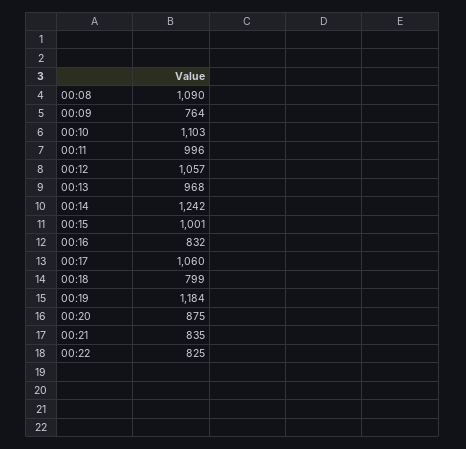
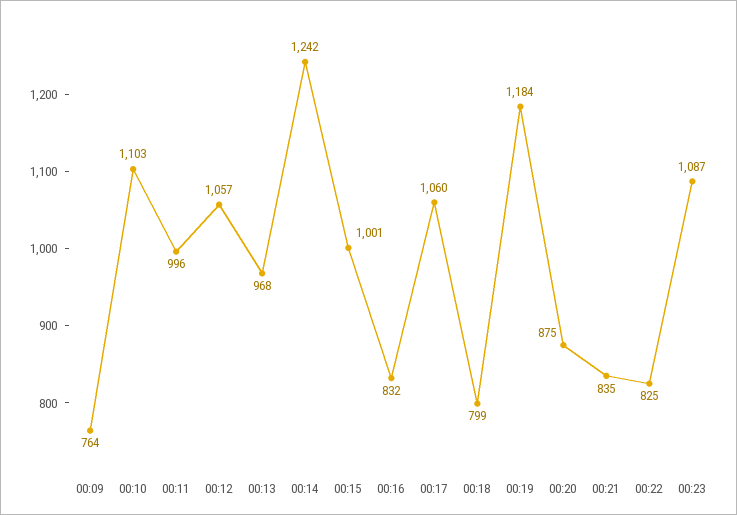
00:08: 1090 -> none
00:23: none -> 1087

